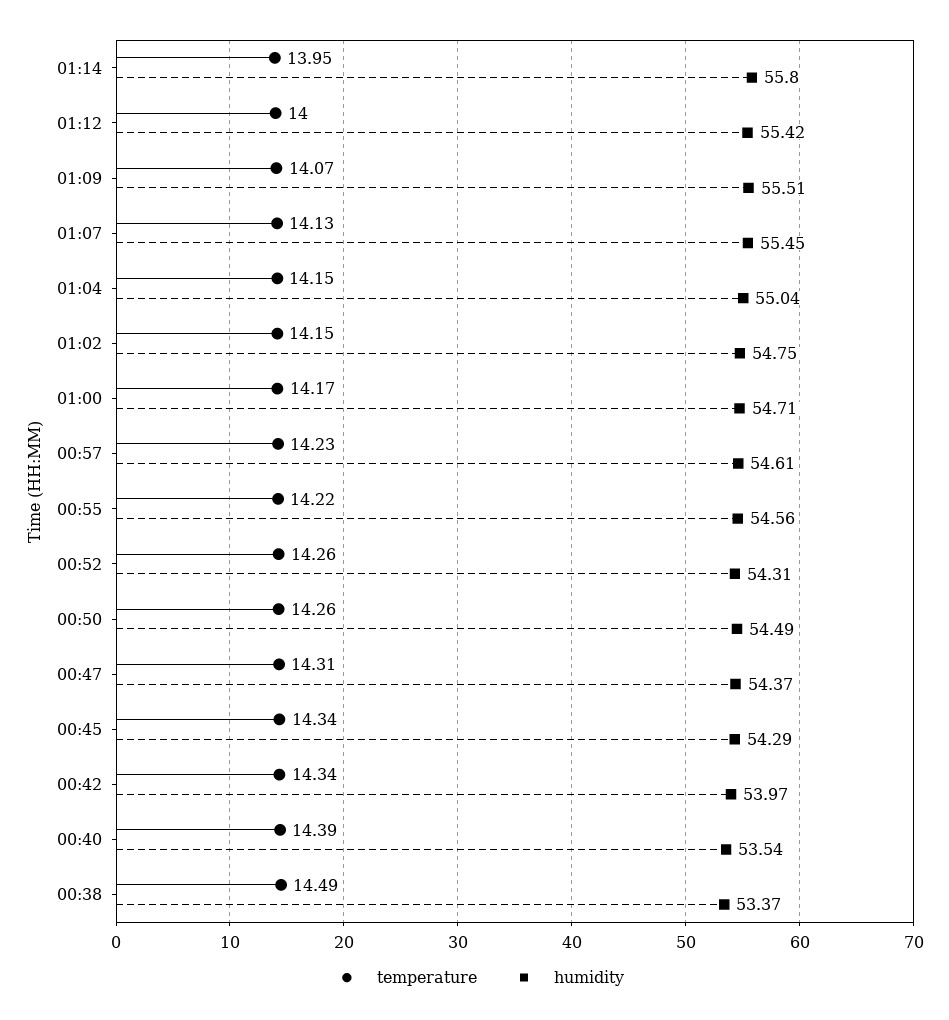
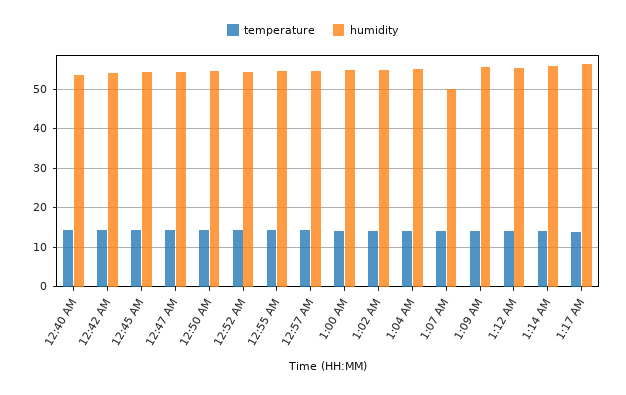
humidity, 01:07: 55.45 -> 50
temperature, 00:38: 14.49 -> none
humidity, 00:38: 53.37 -> none
temperature, 1:17 AM: none -> 14
humidity, 1:17 AM: none -> 56

